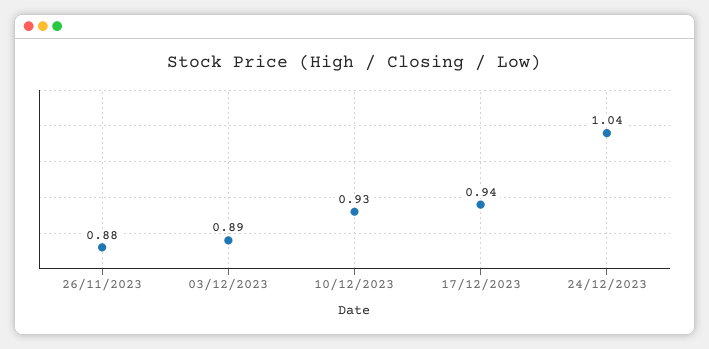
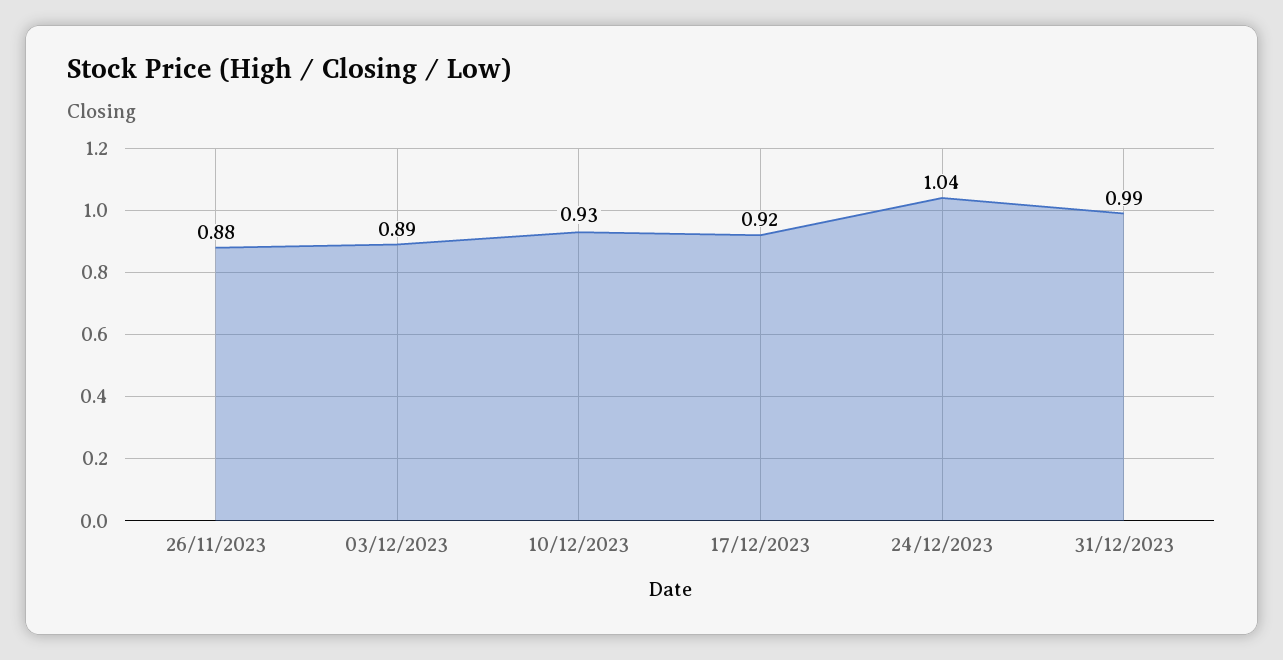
17/12/2023: 0.94 -> 0.92
31/12/2023: none -> 0.99

